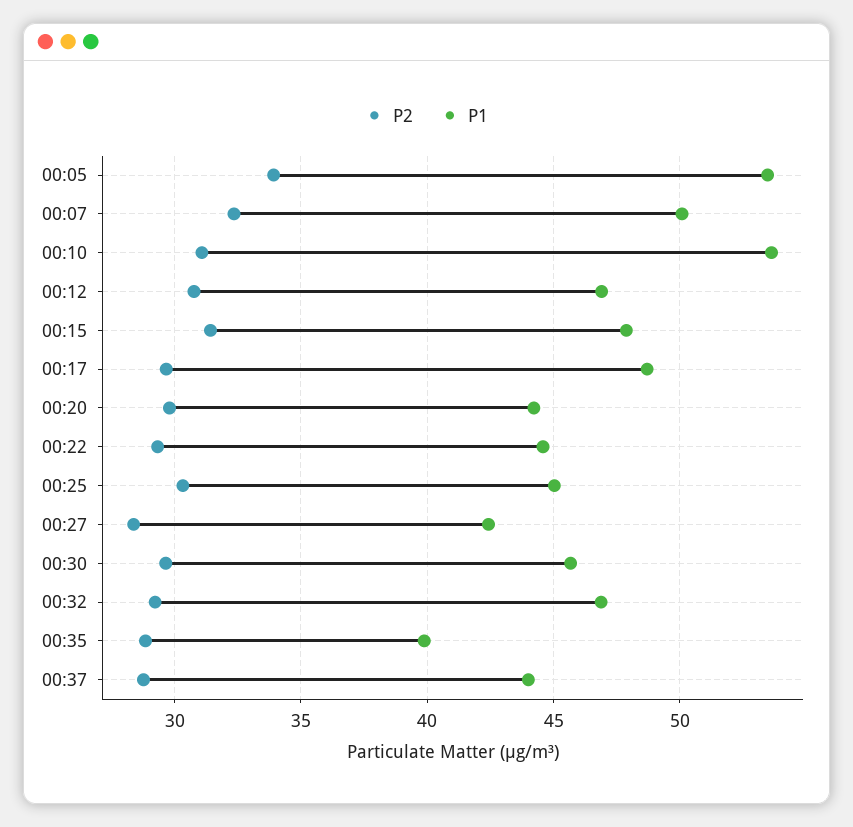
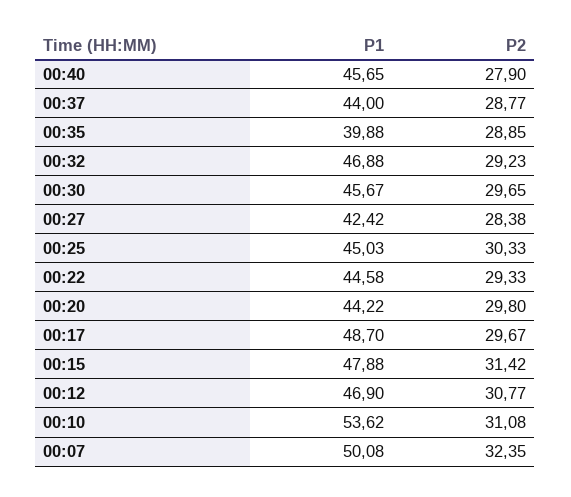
P2, 00:05: 34 -> none
P1, 00:05: 53.5 -> none
P1, 00:40: none -> 45.65
P2, 00:40: none -> 27.9

